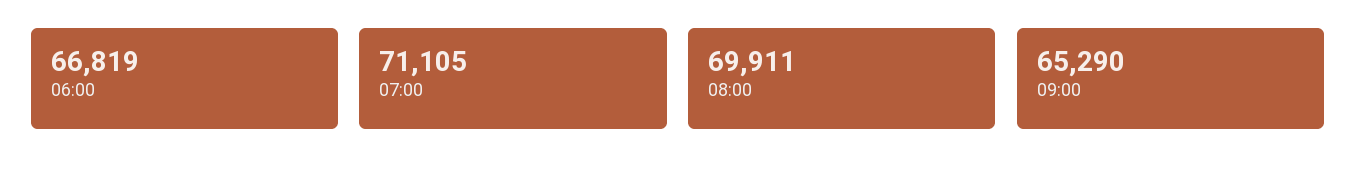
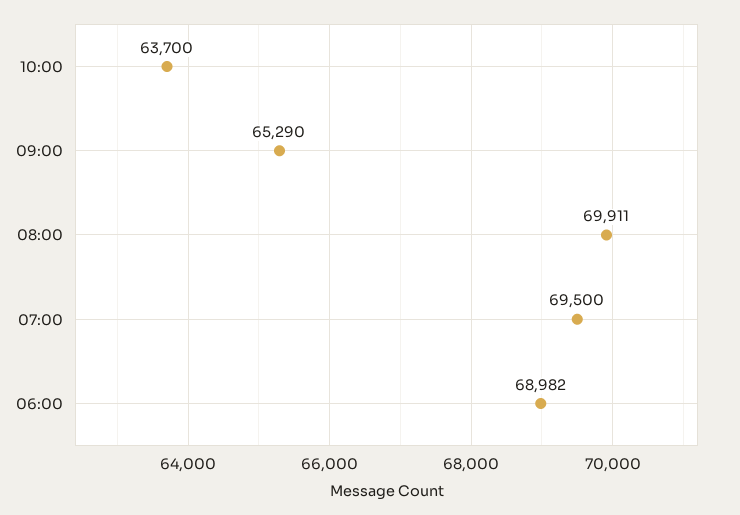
06:00: 66819 -> 68982
07:00: 71105 -> 69500
10:00: none -> 63700

